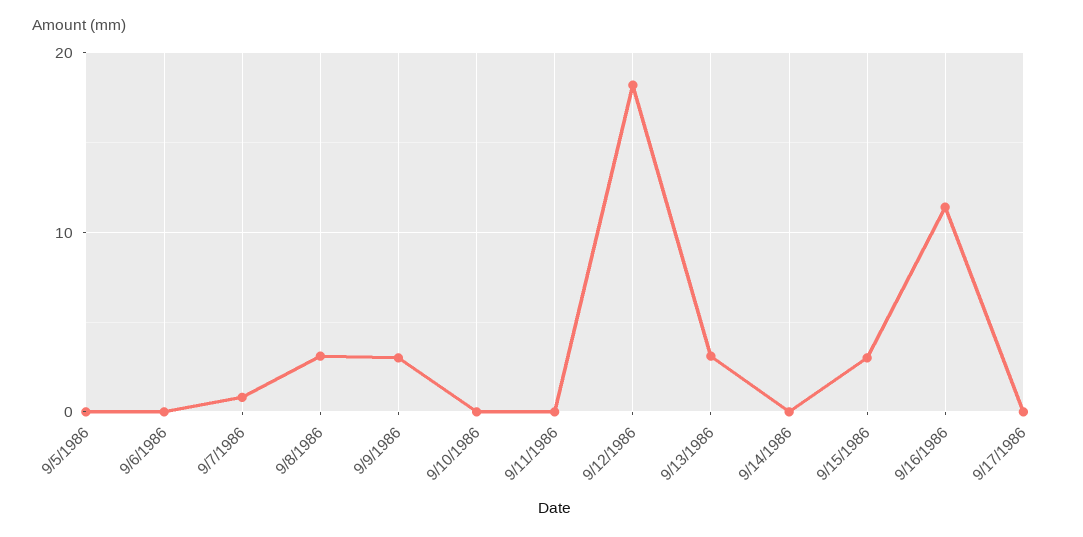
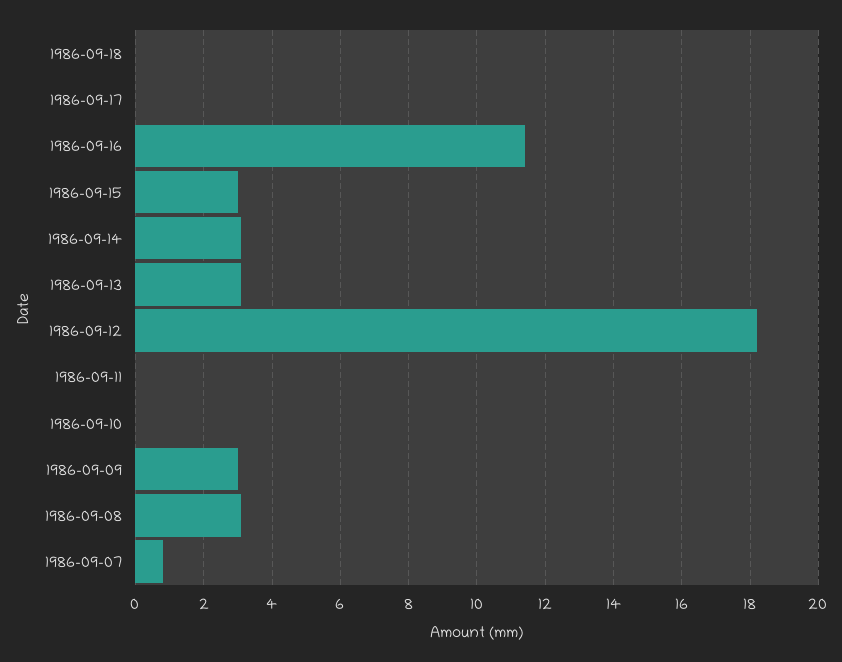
9/5/1986: 0 -> none
9/6/1986: 0 -> none
9/14/1986: 0 -> 3
1986-09-18: none -> 0

